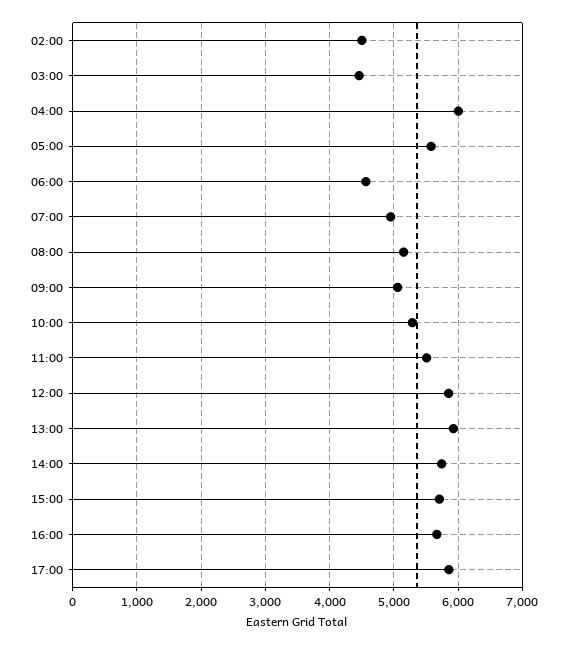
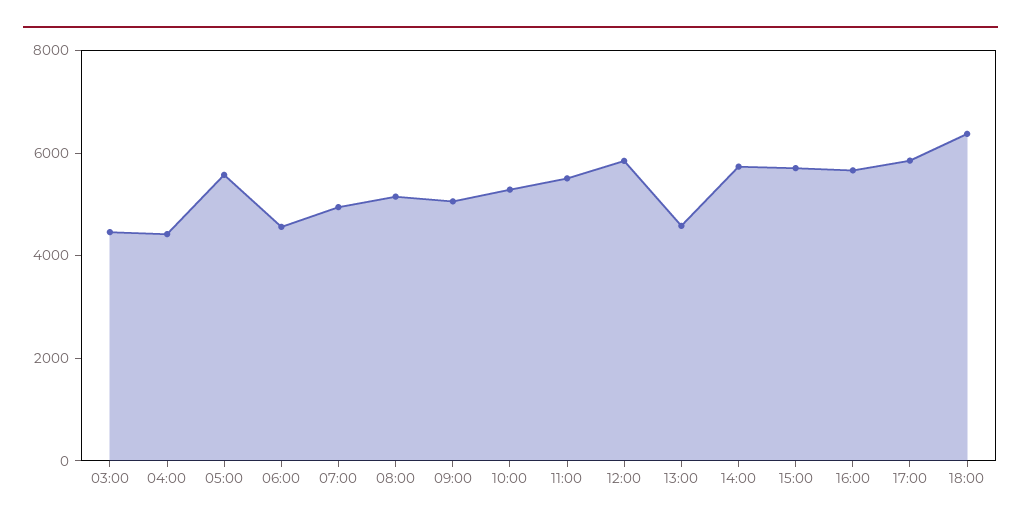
02:00: 4500 -> none
04:00: 6000 -> 4500
13:00: 5900 -> 4500
18:00: none -> 6500

